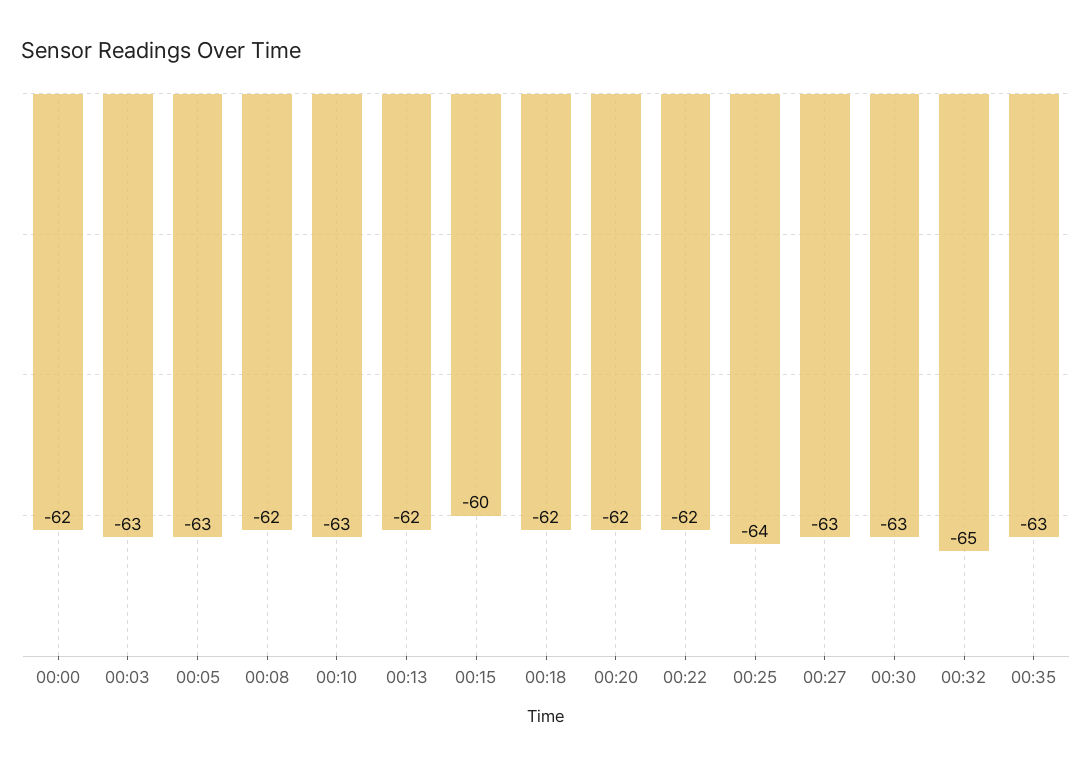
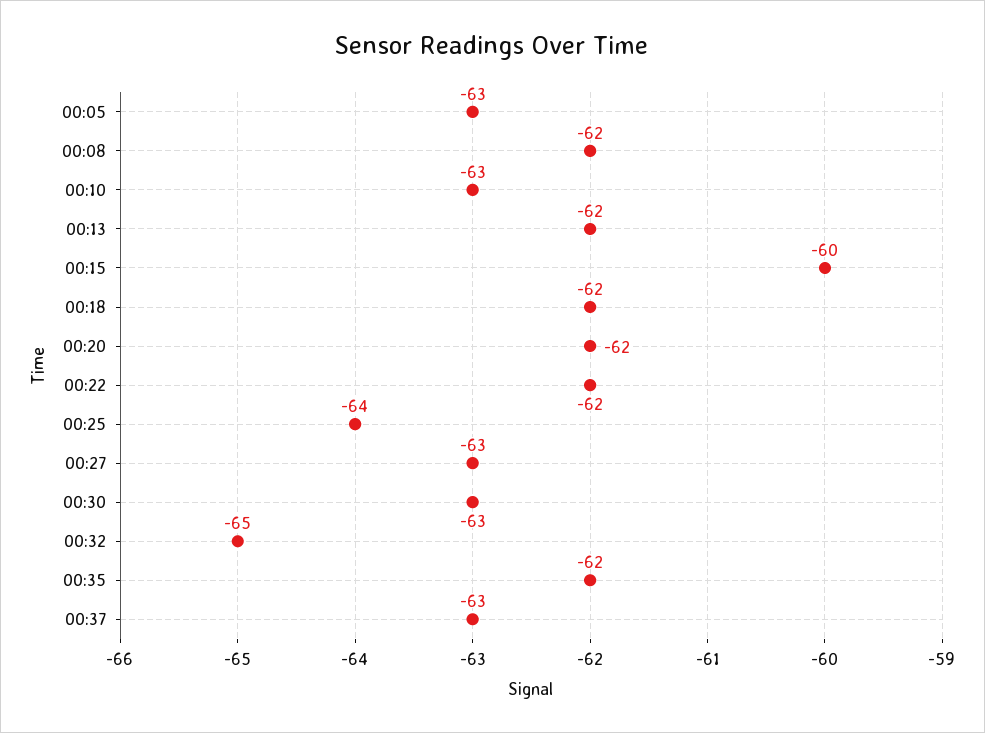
00:00: -62 -> none
00:03: -63 -> none
00:35: -63 -> -62
00:37: none -> -63

